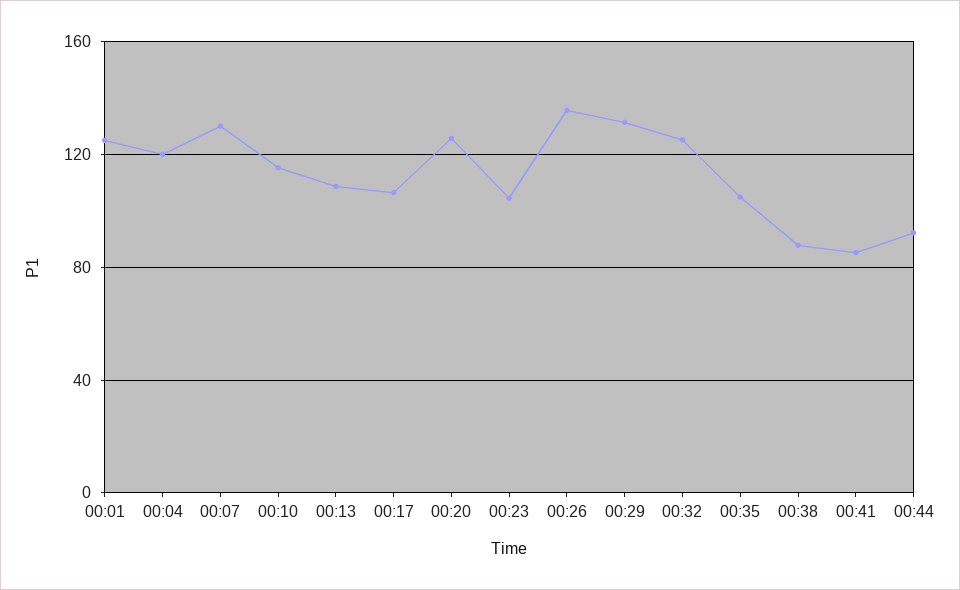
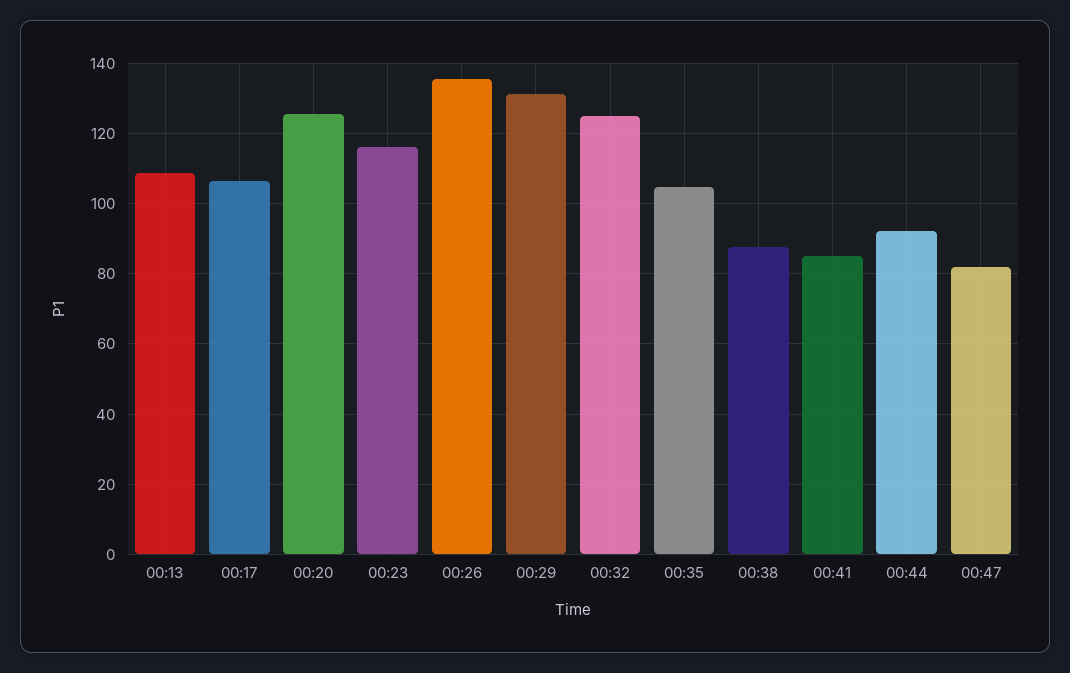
00:01: 125 -> none
00:04: 120 -> none
00:07: 130 -> none
00:10: 115 -> none
00:23: 105 -> 116
00:47: none -> 82

